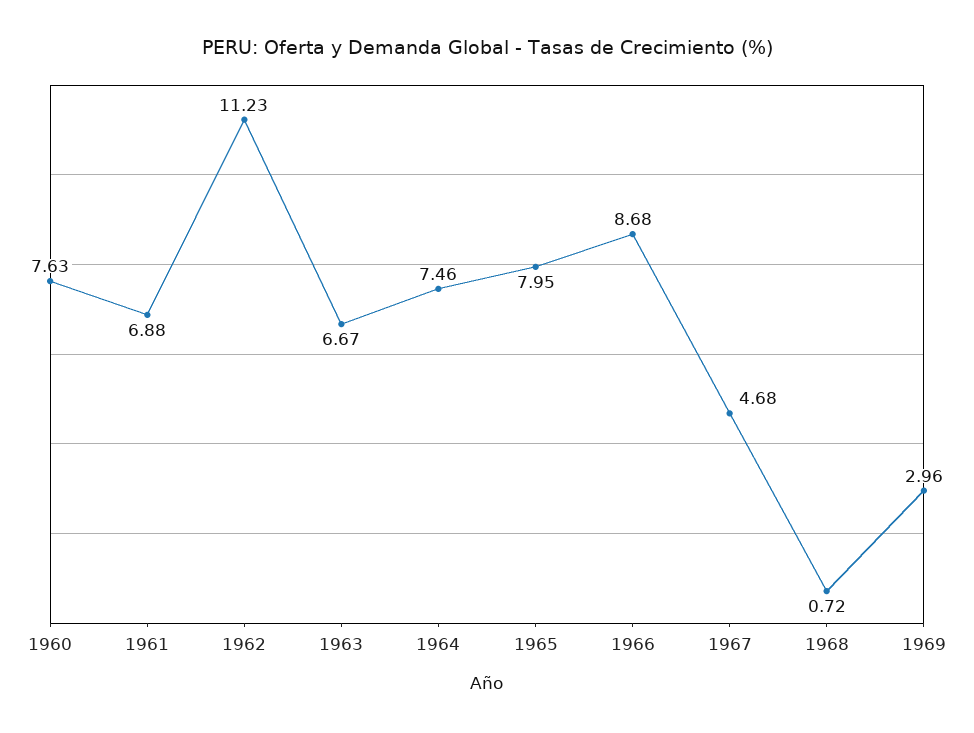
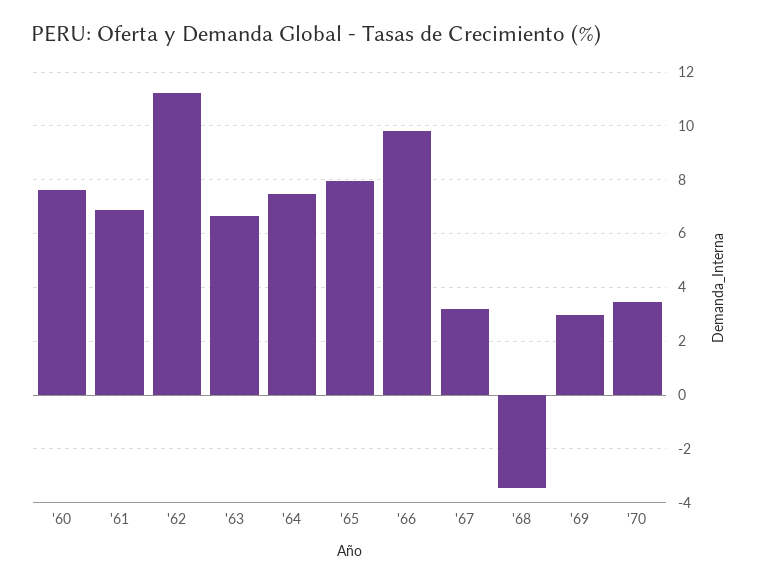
1966: 8.68 -> 9.75
1967: 4.68 -> 3.25
1968: 0.72 -> -3.5
'70: none -> 3.5

